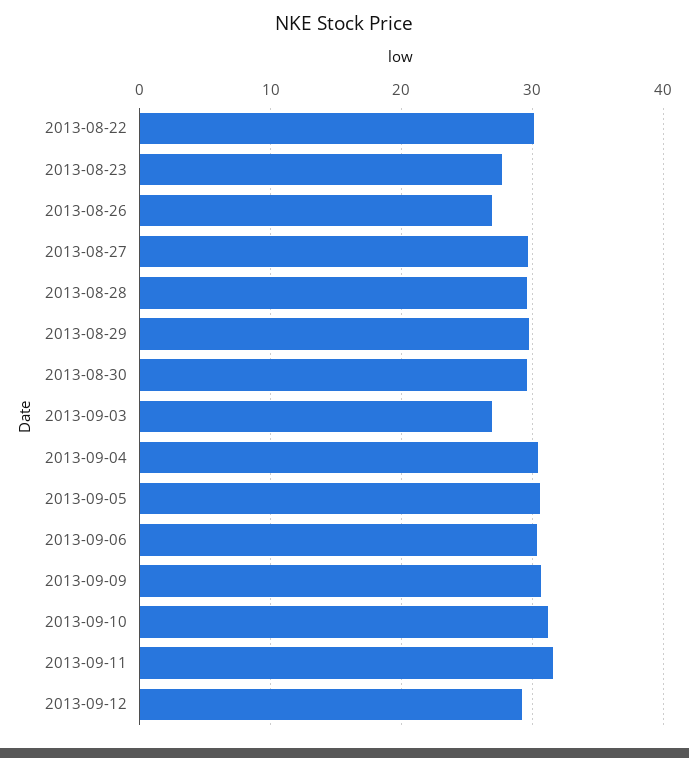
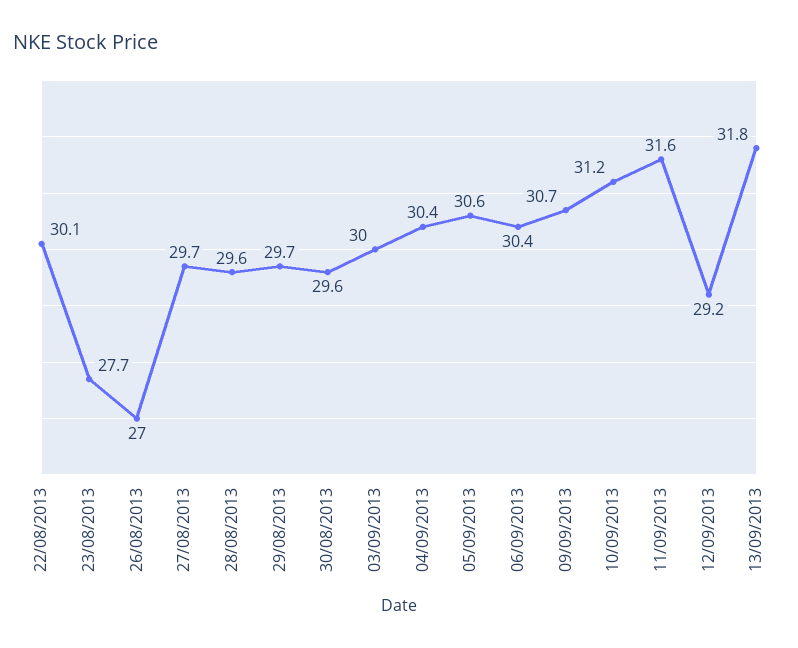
2013-09-03: 27 -> 30
13/09/2013: none -> 31.8

